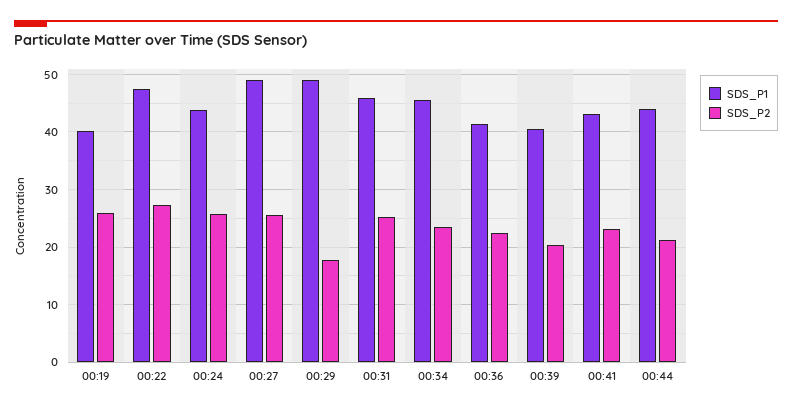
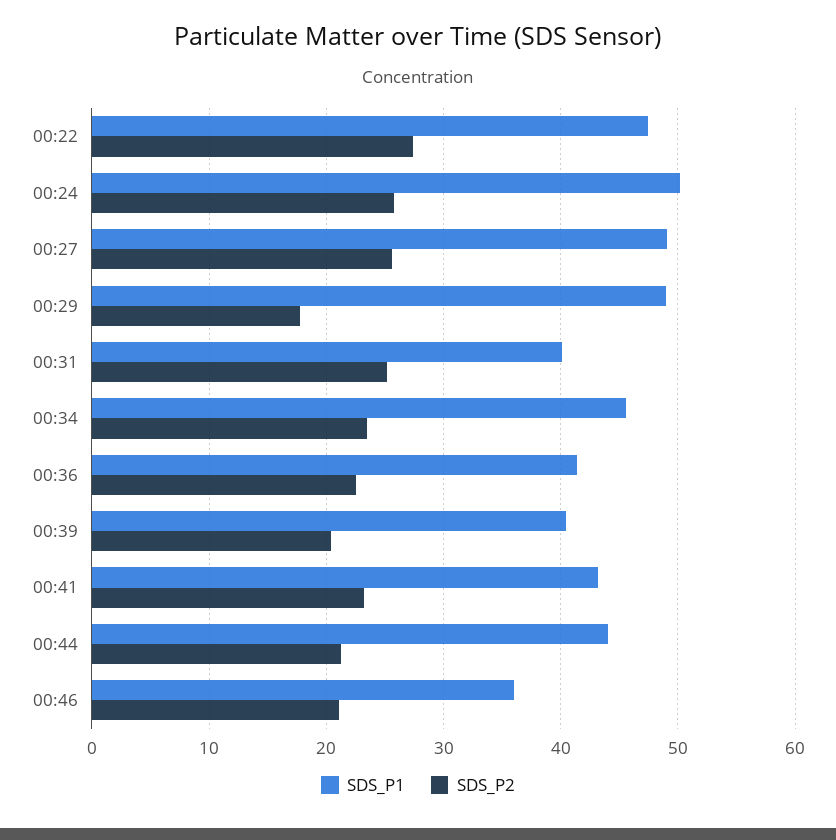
SDS_P1, 00:19: 40 -> none
SDS_P2, 00:19: 26 -> none
SDS_P1, 00:24: 44 -> 50
SDS_P1, 00:31: 46 -> 40
SDS_P1, 00:46: none -> 36
SDS_P2, 00:46: none -> 21

